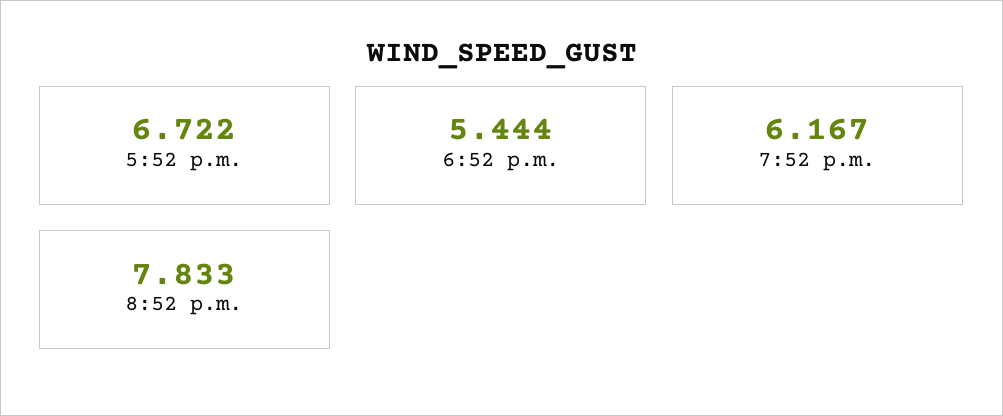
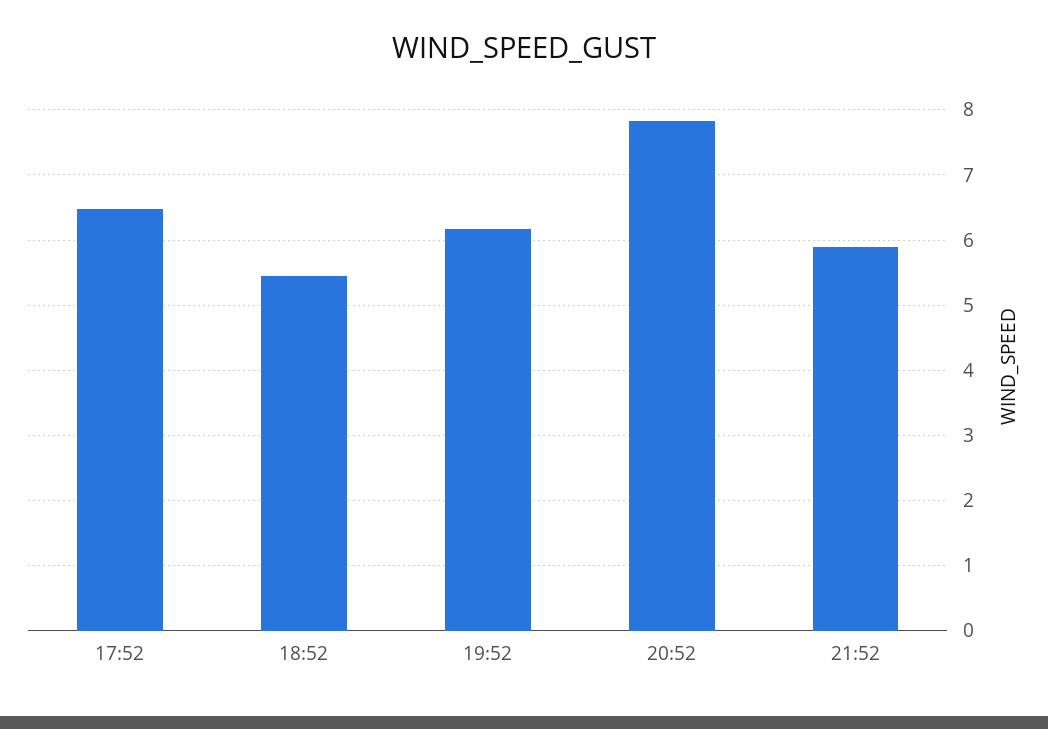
5:52 p.m.: 6.722 -> 6.5
21:52: none -> 5.9

